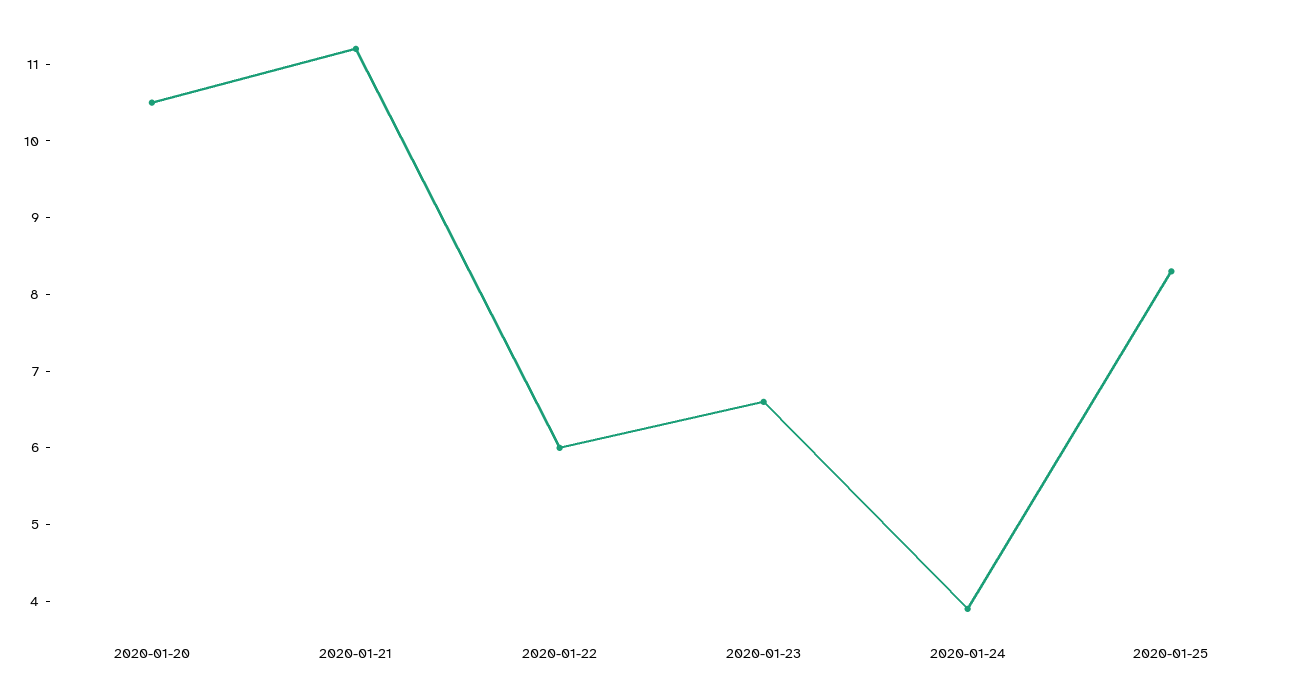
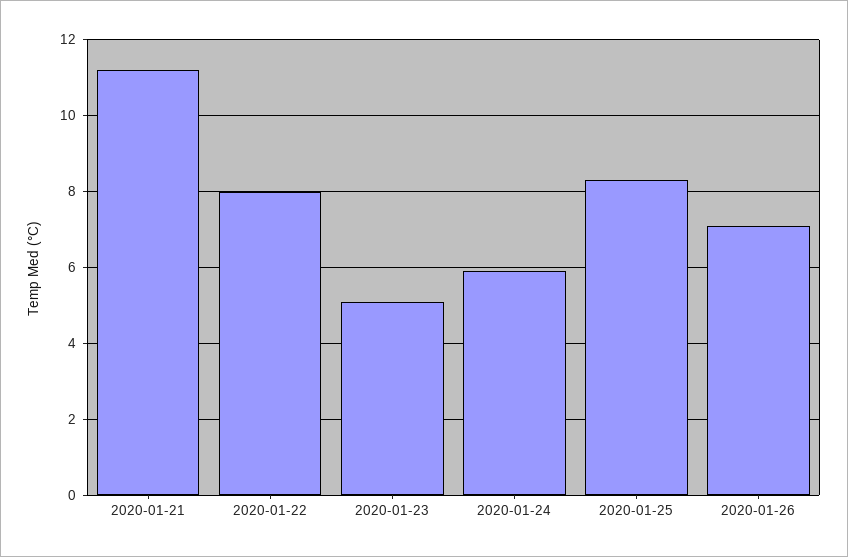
2020-01-20: 10.5 -> none
2020-01-22: 6 -> 8
2020-01-23: 6.5 -> 5
2020-01-24: 4 -> 6
2020-01-26: none -> 7

